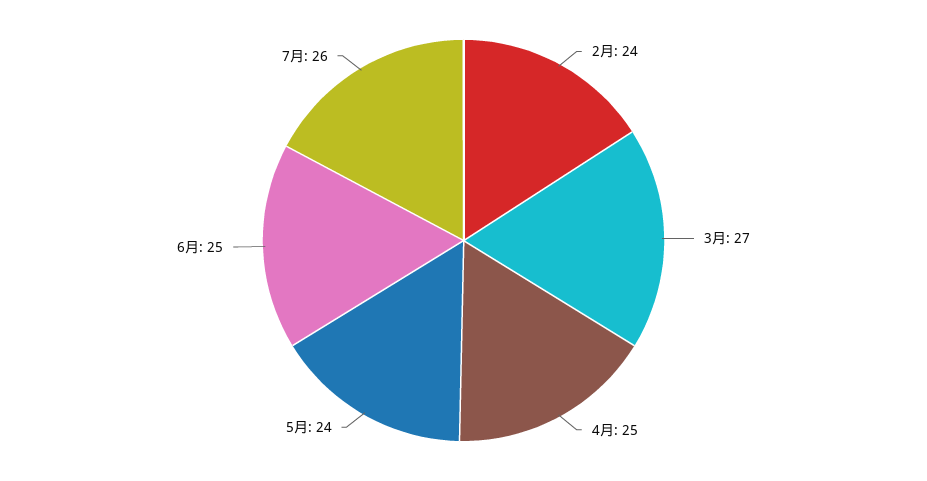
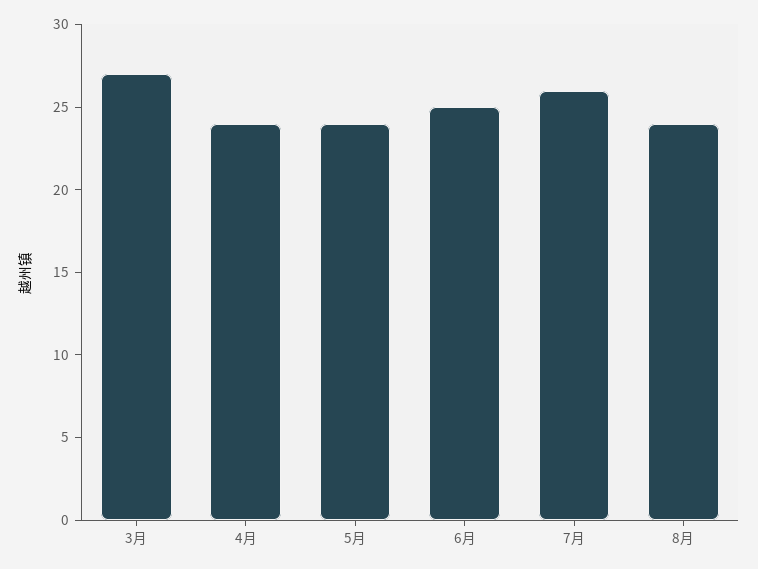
2月: 24 -> none
4月: 25 -> 24
8月: none -> 24

